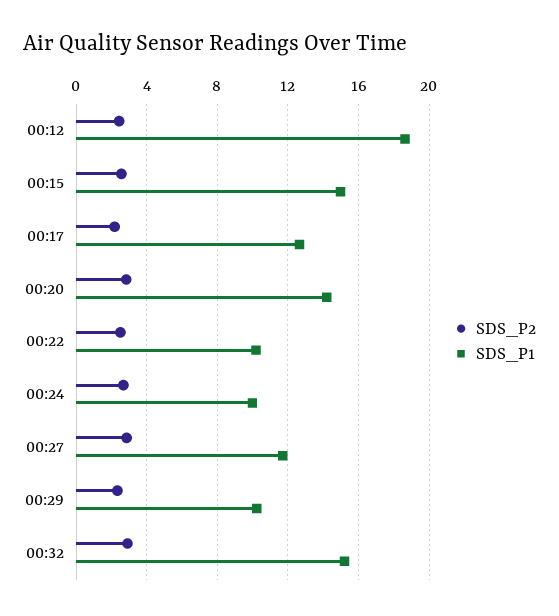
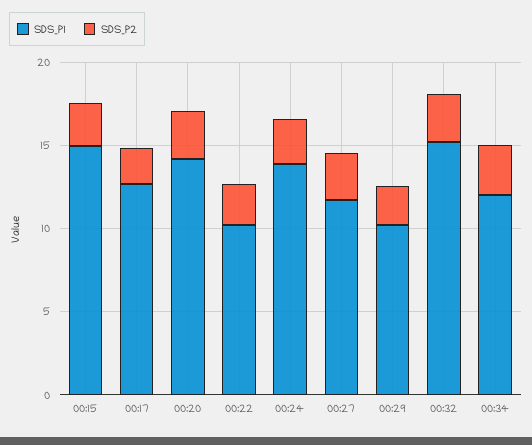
SDS_P2, 00:12: 2.5 -> none
SDS_P1, 00:12: 18.5 -> none
SDS_P1, 00:24: 10 -> 14
SDS_P1, 00:34: none -> 12
SDS_P2, 00:34: none -> 3

